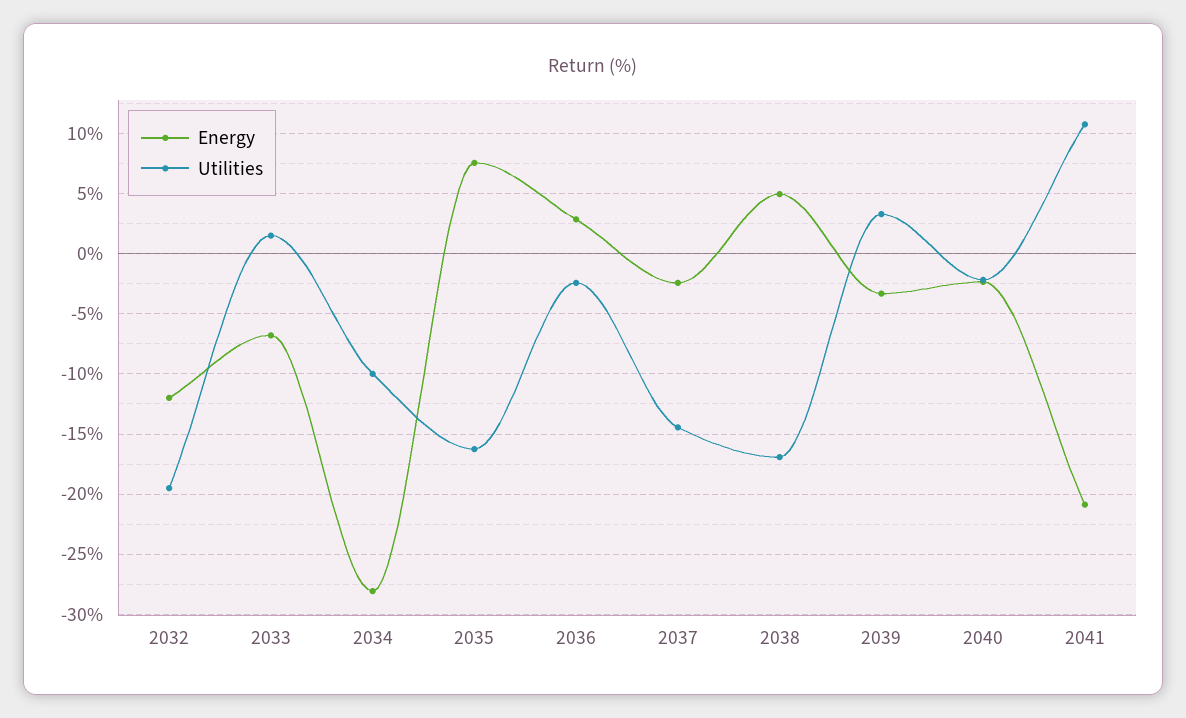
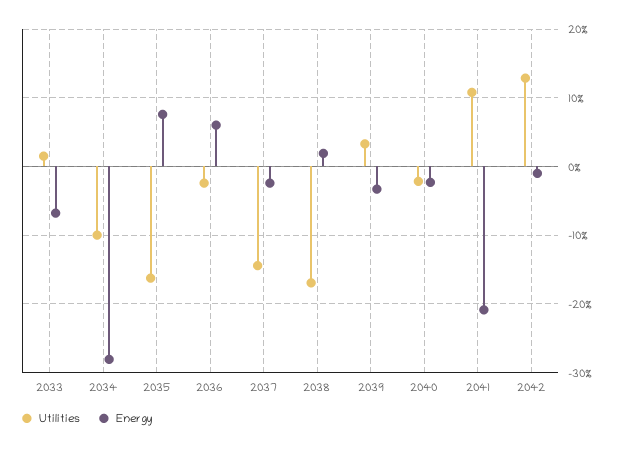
Energy, 2032: -12 -> none
Utilities, 2032: -19.5 -> none
Energy, 2036: 3 -> 6
Energy, 2038: 5 -> 2
Utilities, 2042: none -> 13
Energy, 2042: none -> -1

